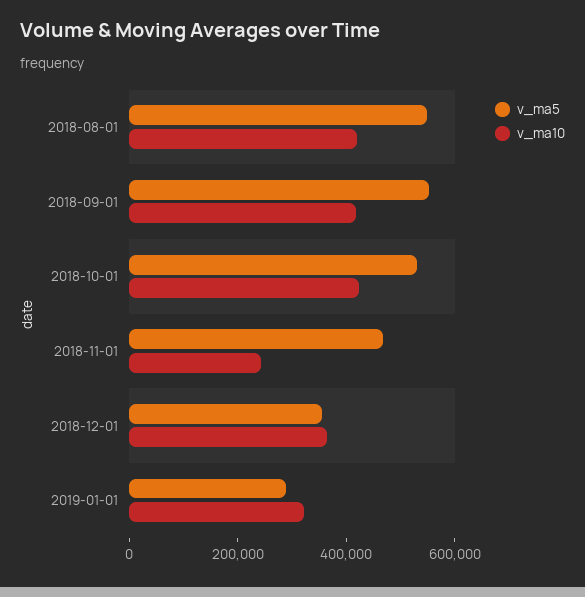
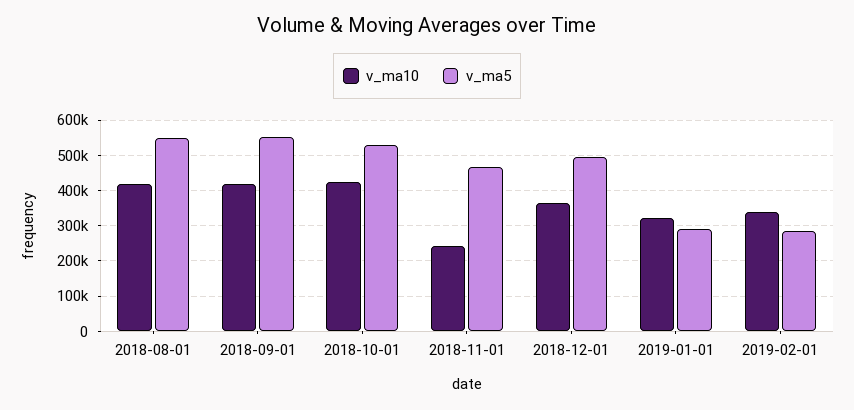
v_ma5, 2018-12-01: 350000 -> 500000
v_ma10, 2019-02-01: none -> 340000
v_ma5, 2019-02-01: none -> 280000

